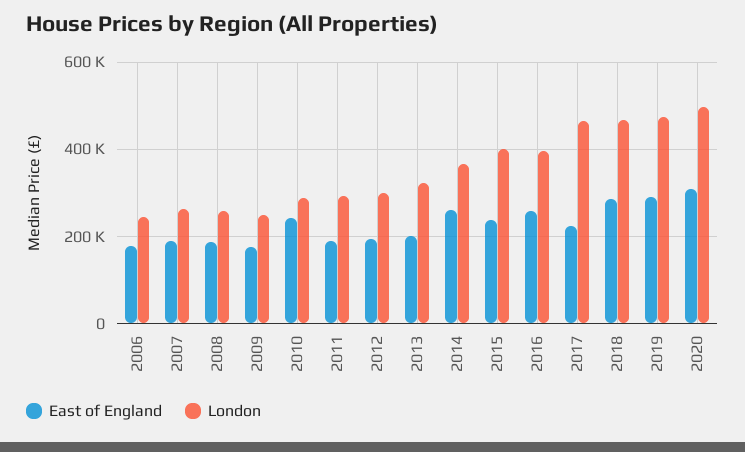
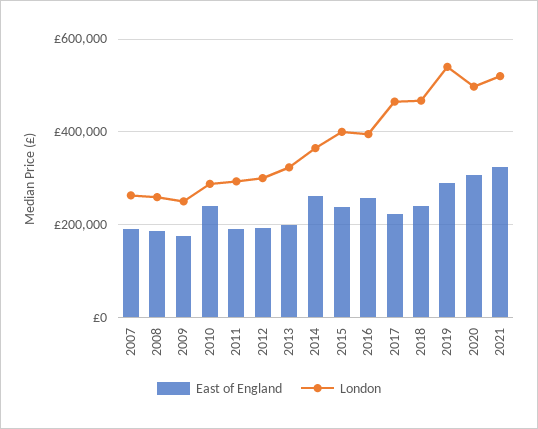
East of England, 2006: 180000 -> none
London, 2006: 240000 -> none
East of England, 2018: 280000 -> 240000
London, 2019: 480000 -> 540000
East of England, 2021: none -> 320000
London, 2021: none -> 520000

